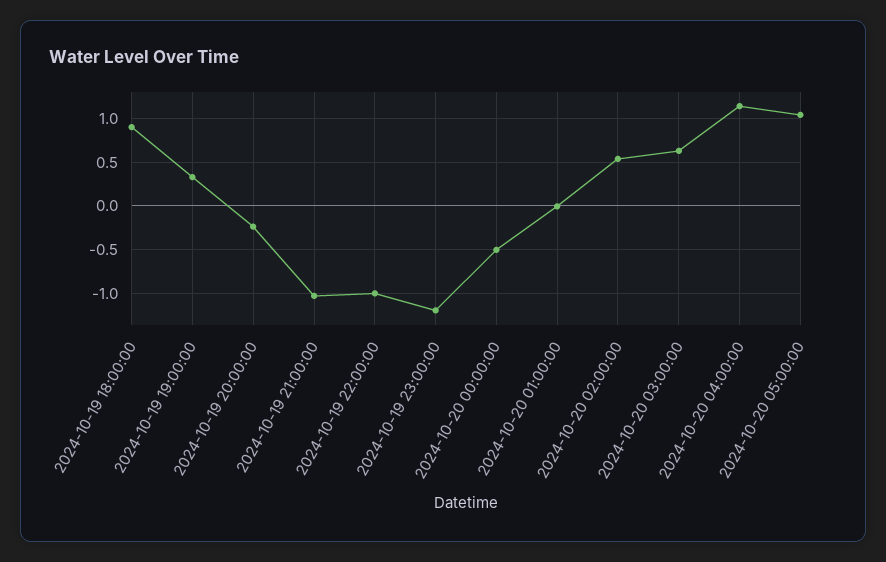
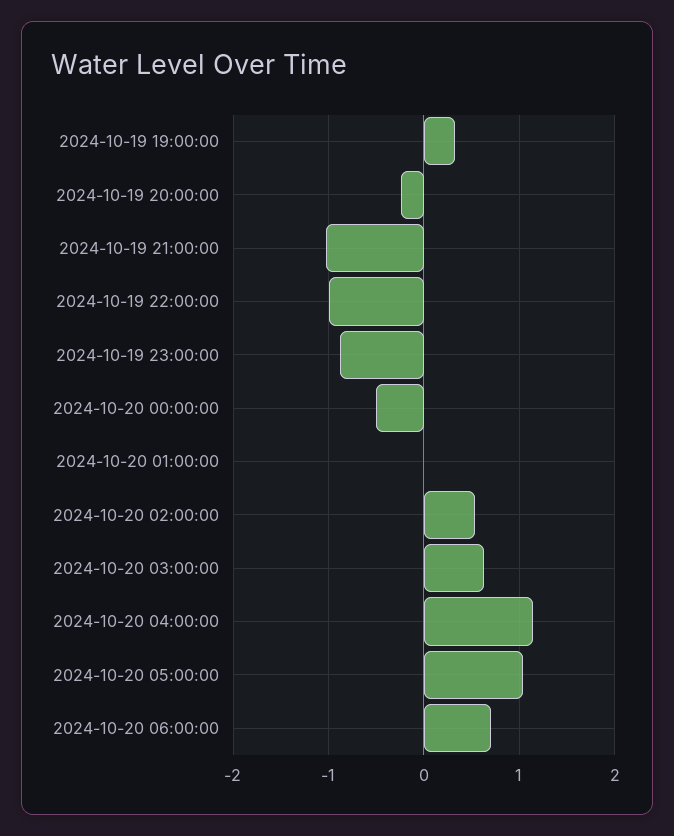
2024-10-19 18:00:00: 0.9 -> none
2024-10-19 23:00:00: -1.2 -> -0.9
2024-10-20 06:00:00: none -> 0.7

